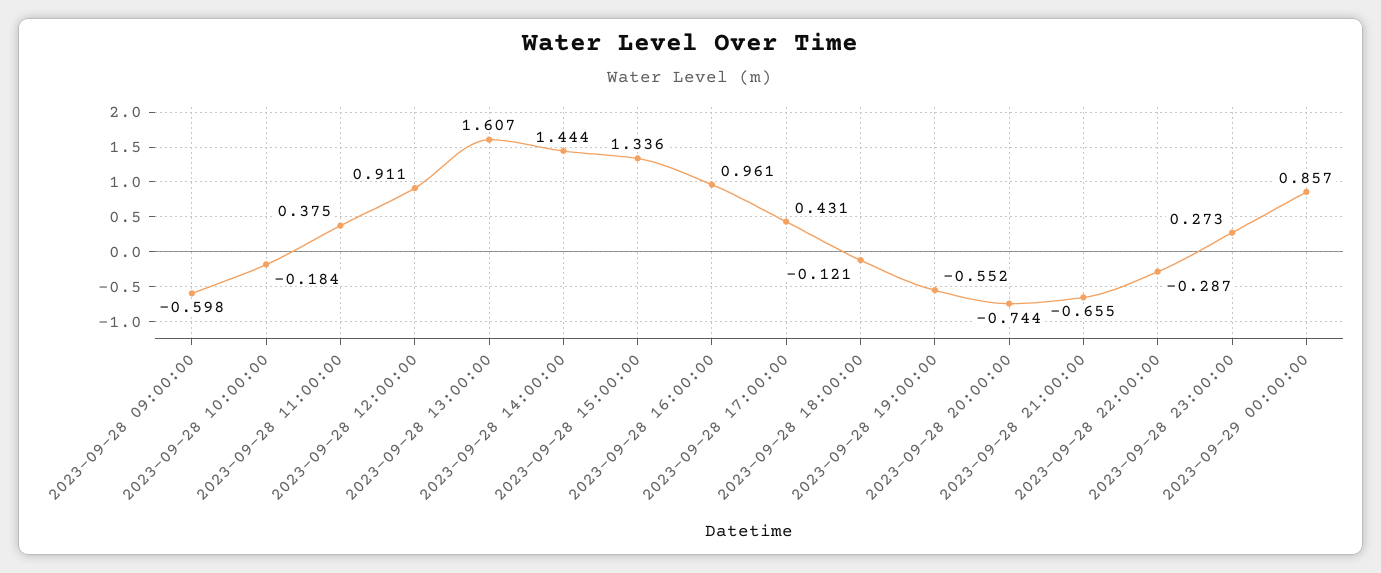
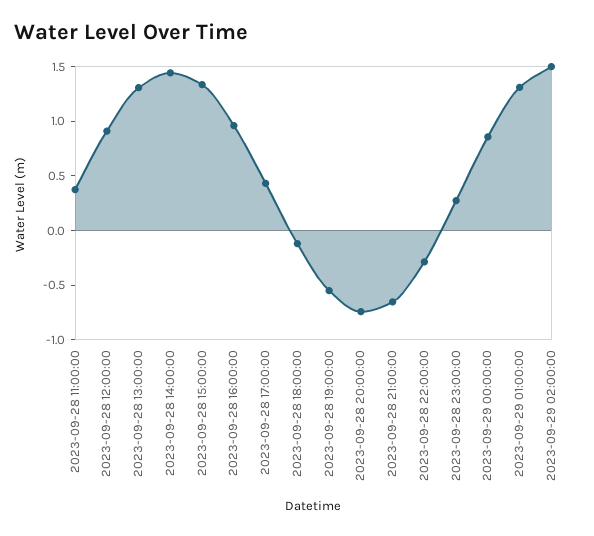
2023-09-28 09:00:00: -0.598 -> none
2023-09-28 10:00:00: -0.184 -> none
2023-09-28 13:00:00: 1.607 -> 1.3
2023-09-29 01:00:00: none -> 1.3
2023-09-29 02:00:00: none -> 1.5

